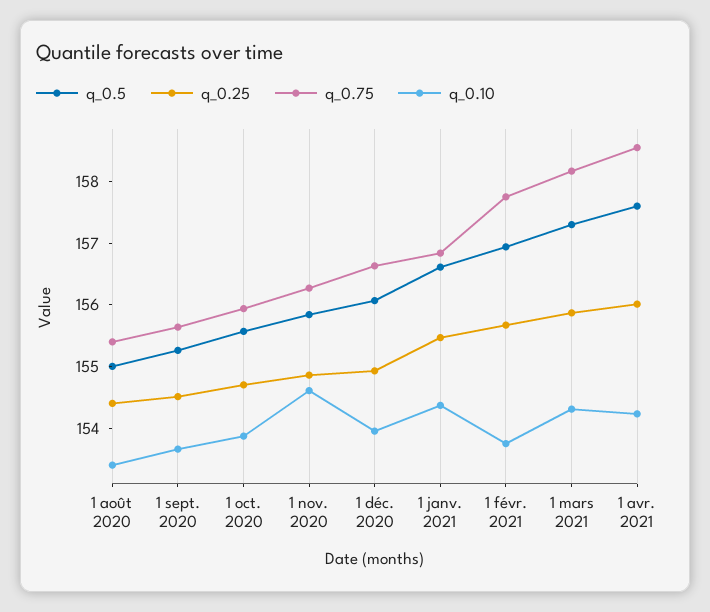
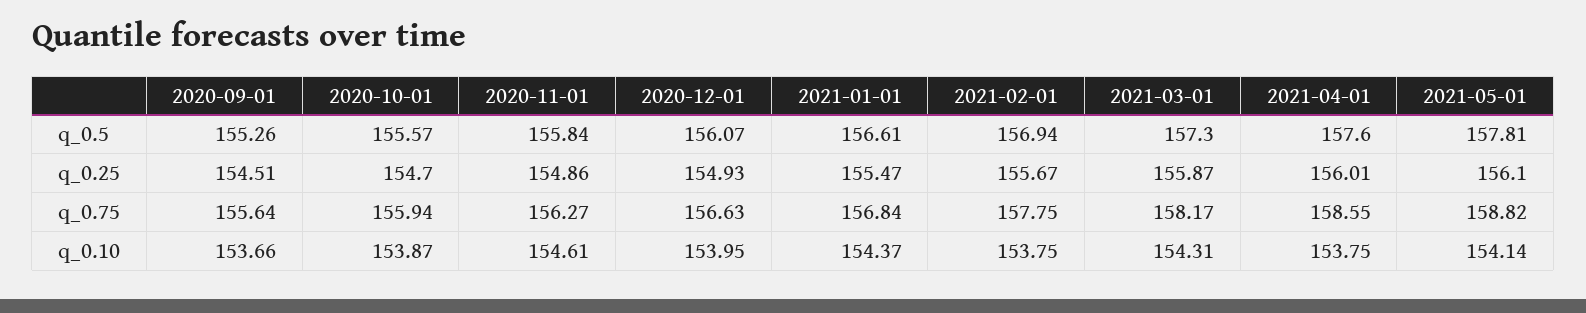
q_0.5, 1 août 2020: 155 -> none
q_0.25, 1 août 2020: 154.4 -> none
q_0.75, 1 août 2020: 155.4 -> none
q_0.10, 1 août 2020: 153.4 -> none
q_0.10, 1 avr. 2021: 154.2 -> 153.75
q_0.5, 2021-05-01: none -> 157.81
q_0.25, 2021-05-01: none -> 156.1
q_0.75, 2021-05-01: none -> 158.82
q_0.10, 2021-05-01: none -> 154.14

